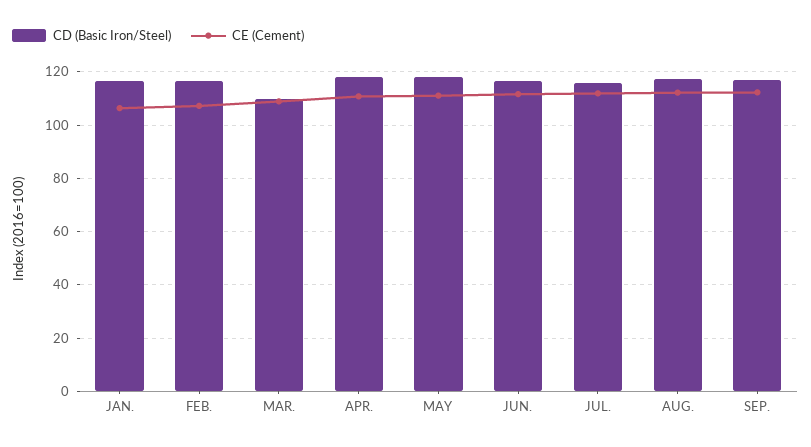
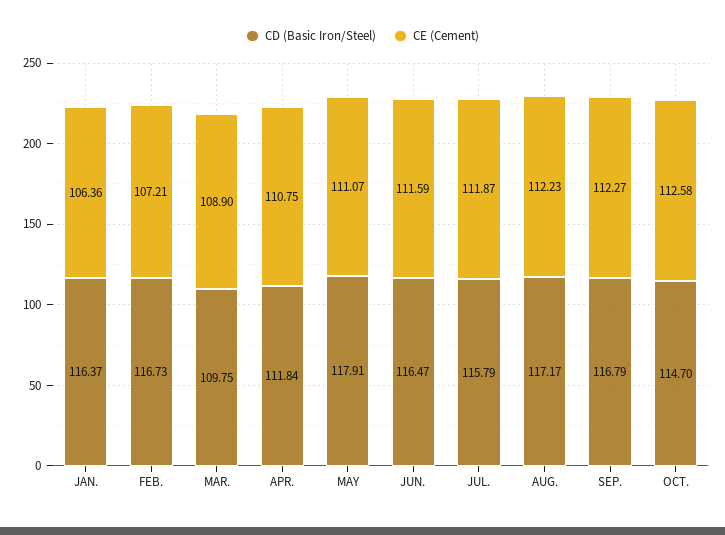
CD (Basic Iron/Steel), APR.: 117.5 -> 111.84
CD (Basic Iron/Steel), OCT.: none -> 114.7
CE (Cement), OCT.: none -> 112.58

